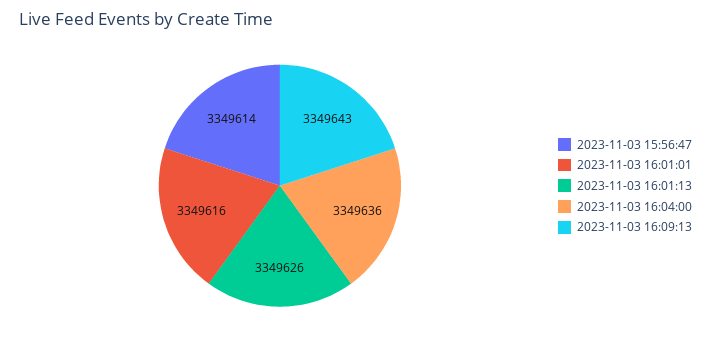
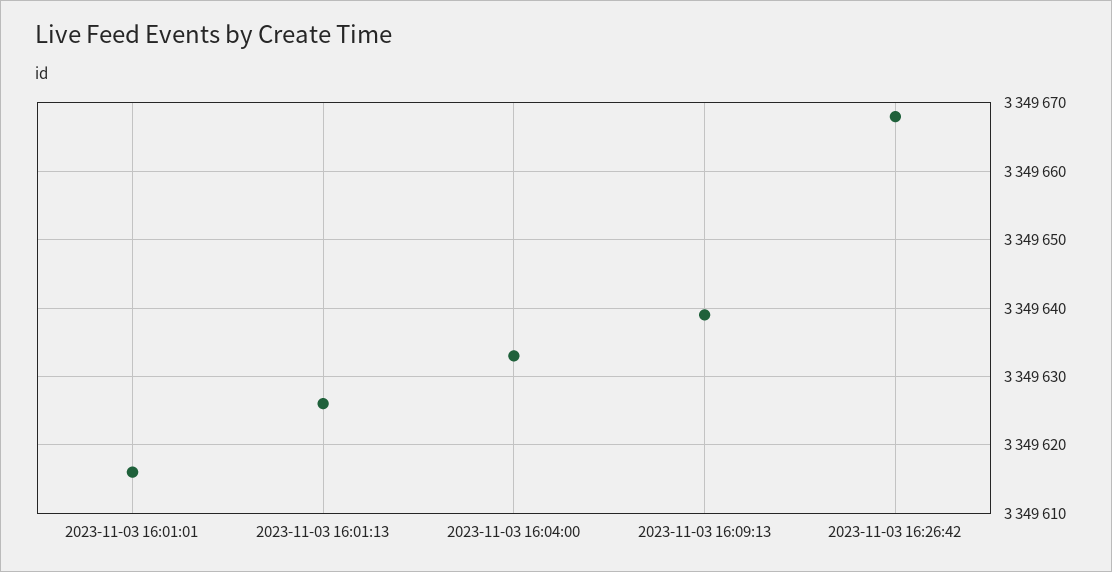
2023-11-03 15:56:47: 3349614 -> none
2023-11-03 16:04:00: 3349636 -> 3349633
2023-11-03 16:09:13: 3349643 -> 3349639
2023-11-03 16:26:42: none -> 3349668

